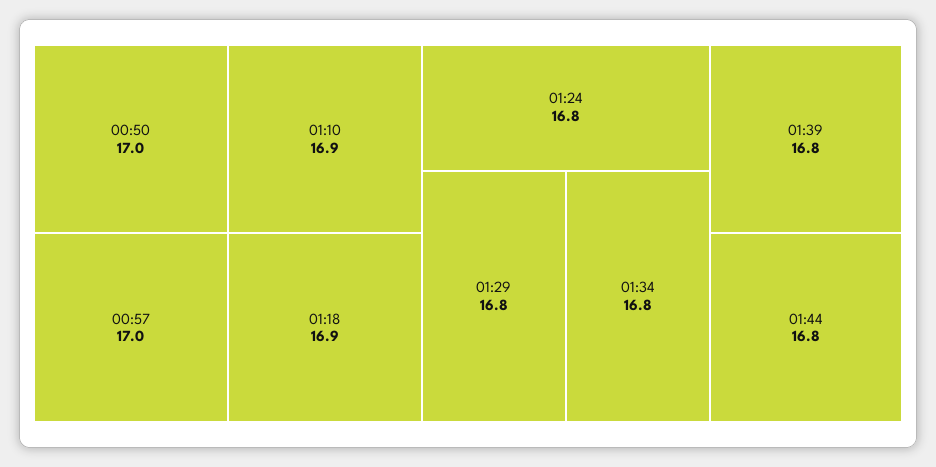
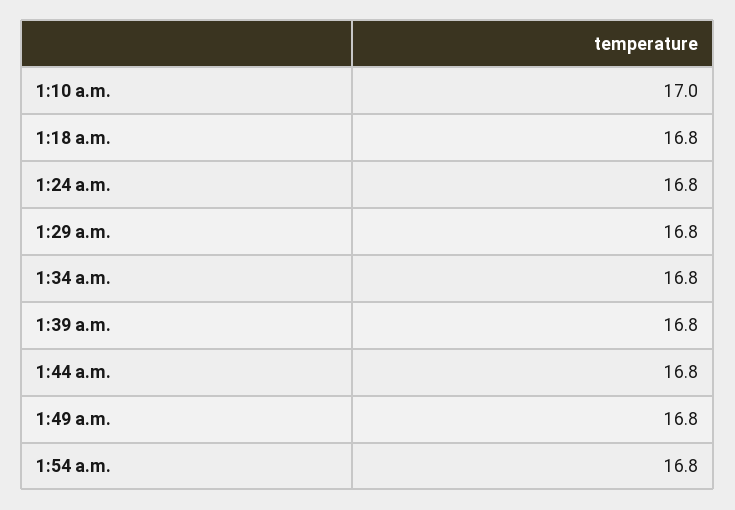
00:50: 17 -> none
00:57: 17 -> none
01:10: 16.9 -> 17
01:18: 16.9 -> 16.8
1:49 a.m.: none -> 16.8
1:54 a.m.: none -> 16.8

